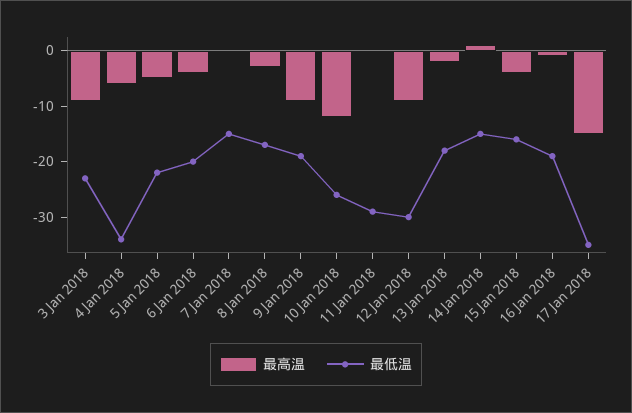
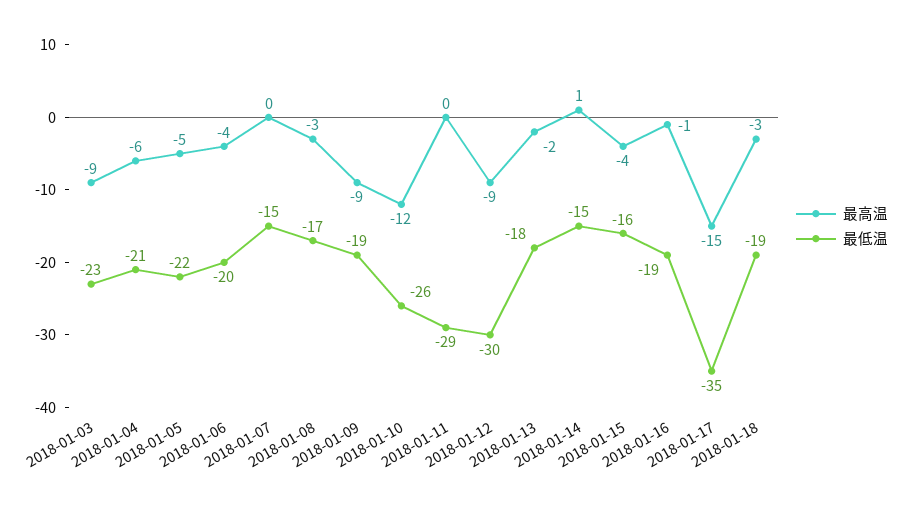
最低温, 4 Jan 2018: -35 -> -21
最高温, 2018-01-18: none -> -3
最低温, 2018-01-18: none -> -19

